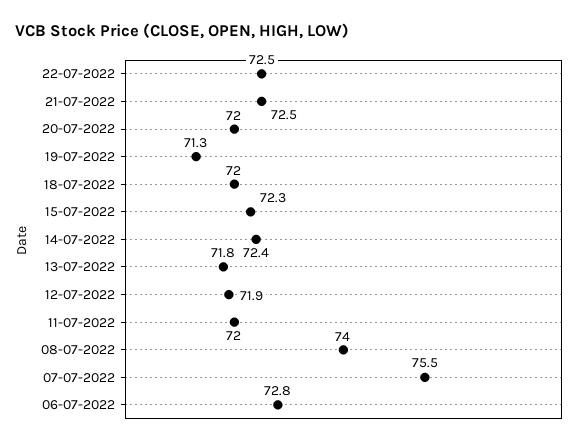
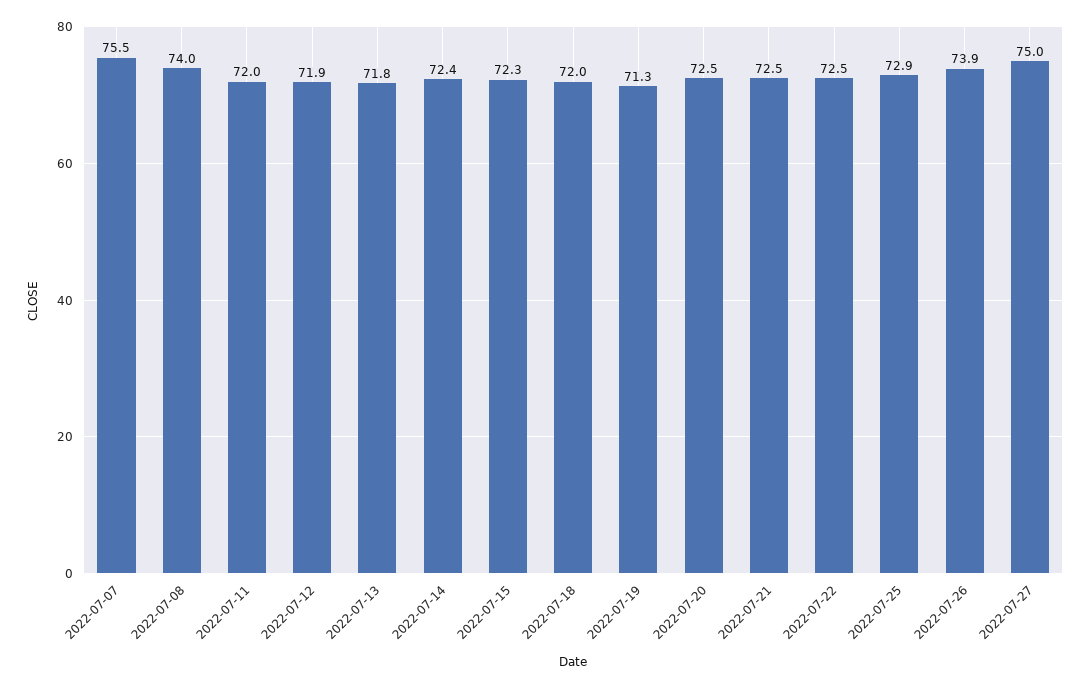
20-07-2022: 72 -> 72.5
06-07-2022: 72.8 -> none
2022-07-25: none -> 72.9
2022-07-26: none -> 73.9
2022-07-27: none -> 75

